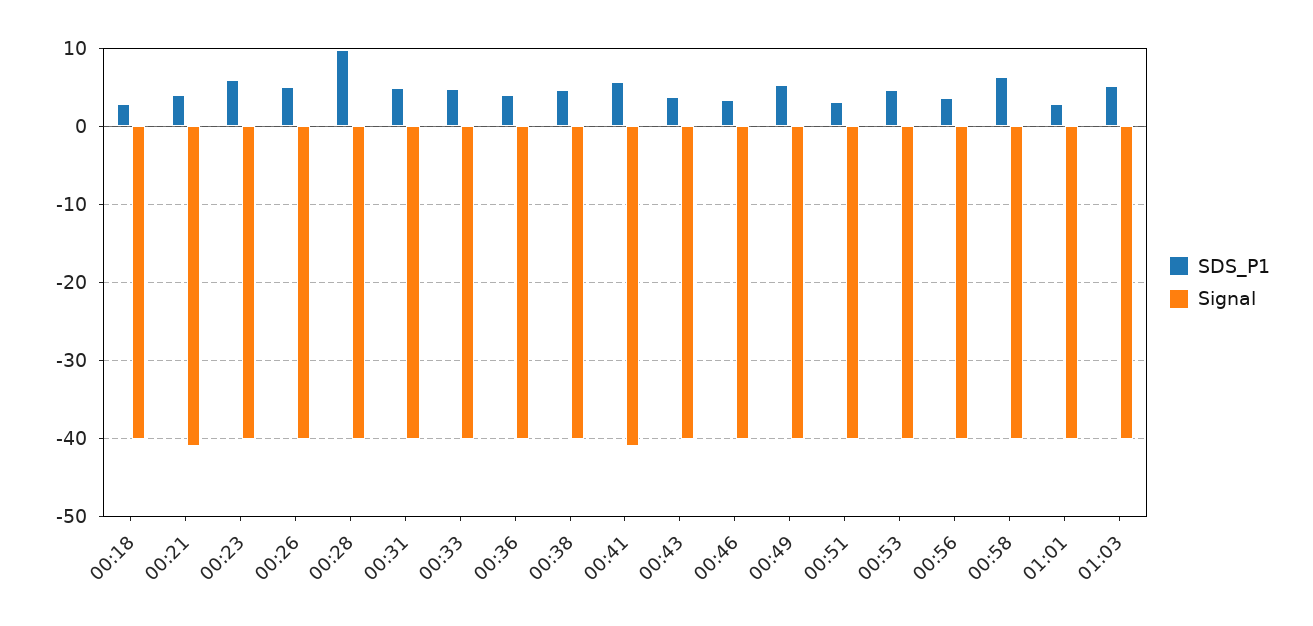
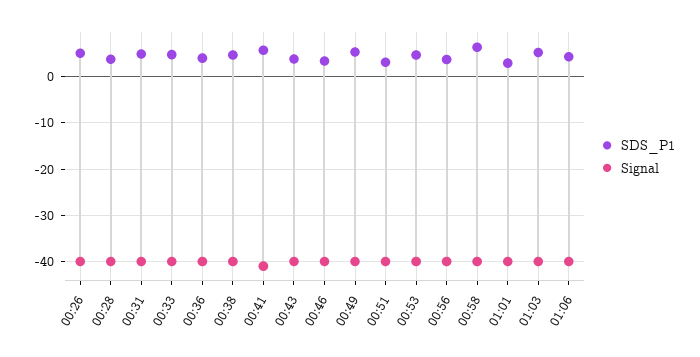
SDS_P1, 00:18: 3 -> none
Signal, 00:18: -40 -> none
SDS_P1, 00:21: 4 -> none
Signal, 00:21: -41 -> none
SDS_P1, 00:23: 6 -> none
Signal, 00:23: -40 -> none
SDS_P1, 00:28: 10 -> 4
SDS_P1, 01:06: none -> 4
Signal, 01:06: none -> -40

